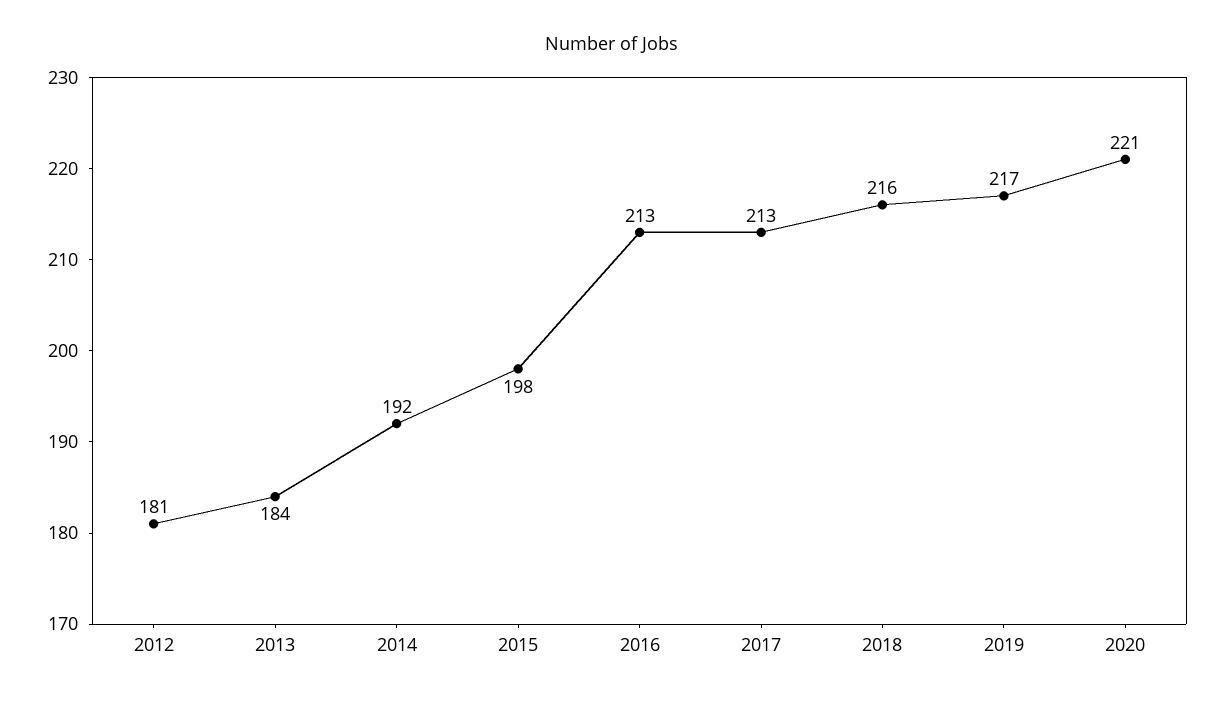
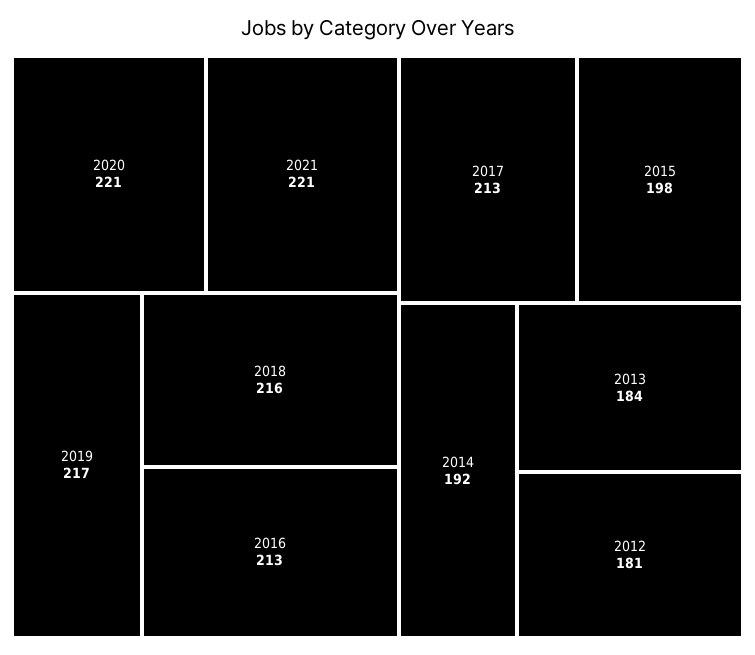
2021: none -> 221

